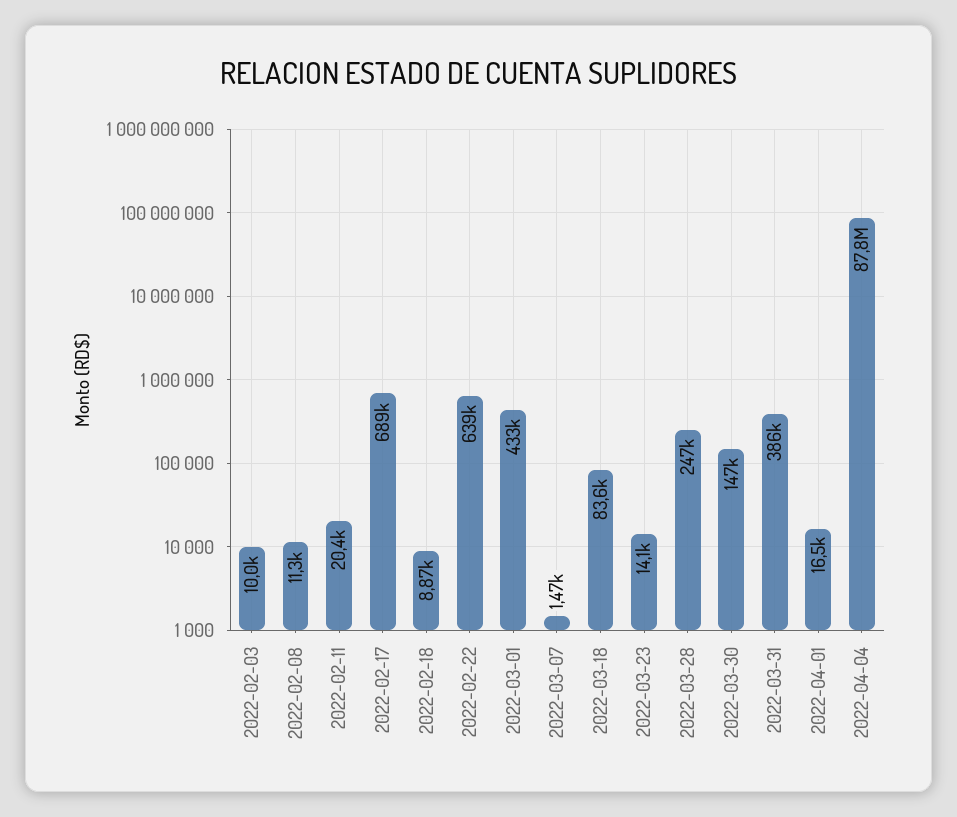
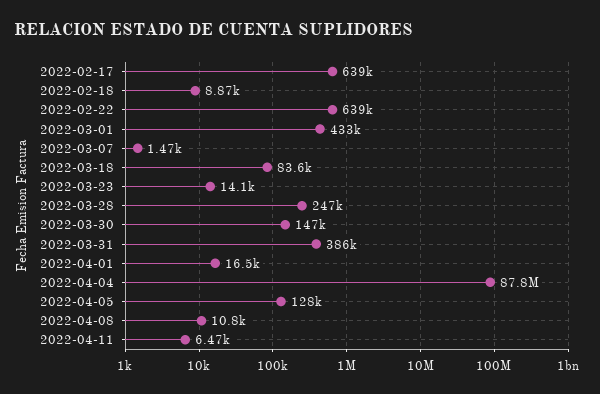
2022-02-03: 10000 -> none
2022-02-08: 11300 -> none
2022-02-11: 20400 -> none
2022-02-17: 689000 -> 639000
2022-04-05: none -> 128000
2022-04-08: none -> 10800
2022-04-11: none -> 6470

